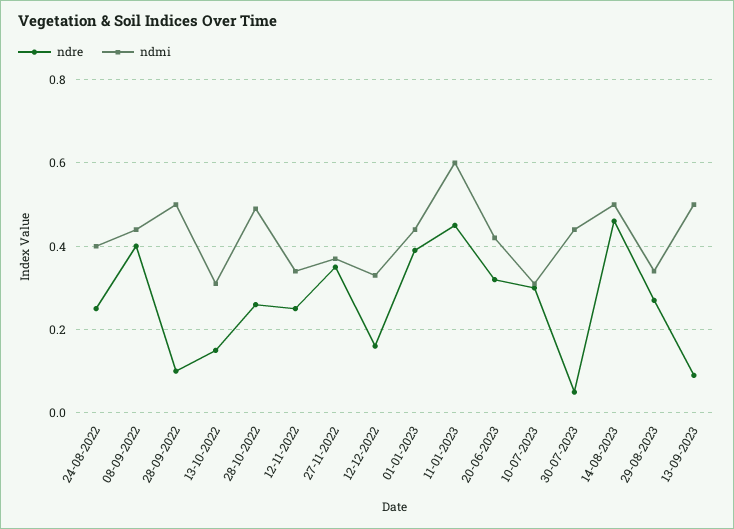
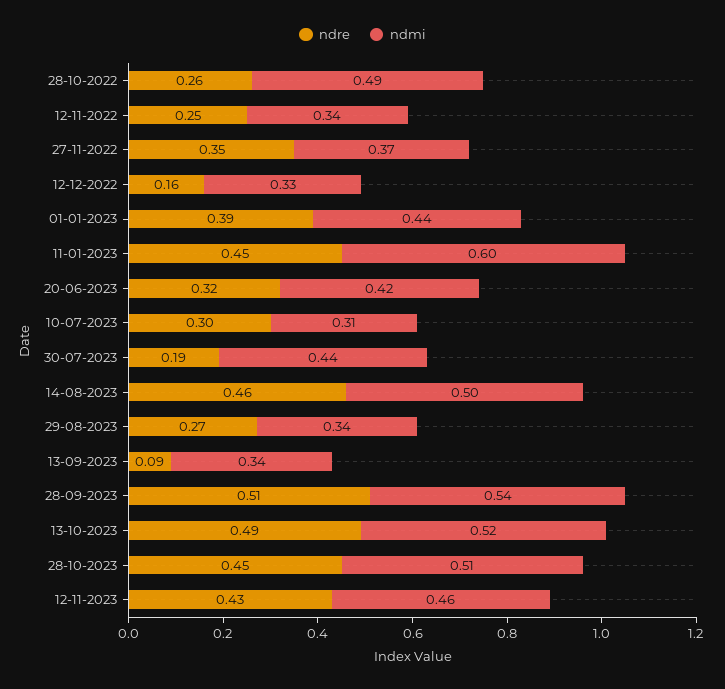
ndre, 24-08-2022: 0.25 -> none
ndmi, 24-08-2022: 0.4 -> none
ndre, 08-09-2022: 0.4 -> none
ndmi, 08-09-2022: 0.45 -> none
ndre, 28-09-2022: 0.1 -> none
ndmi, 28-09-2022: 0.5 -> none
ndre, 13-10-2022: 0.15 -> none
ndmi, 13-10-2022: 0.3 -> none
ndre, 30-07-2023: 0.05 -> 0.19
ndmi, 13-09-2023: 0.5 -> 0.34
ndre, 28-09-2023: none -> 0.51
ndmi, 28-09-2023: none -> 0.54
ndre, 13-10-2023: none -> 0.49
ndmi, 13-10-2023: none -> 0.52
ndre, 28-10-2023: none -> 0.45
ndmi, 28-10-2023: none -> 0.51
ndre, 12-11-2023: none -> 0.43
ndmi, 12-11-2023: none -> 0.46

